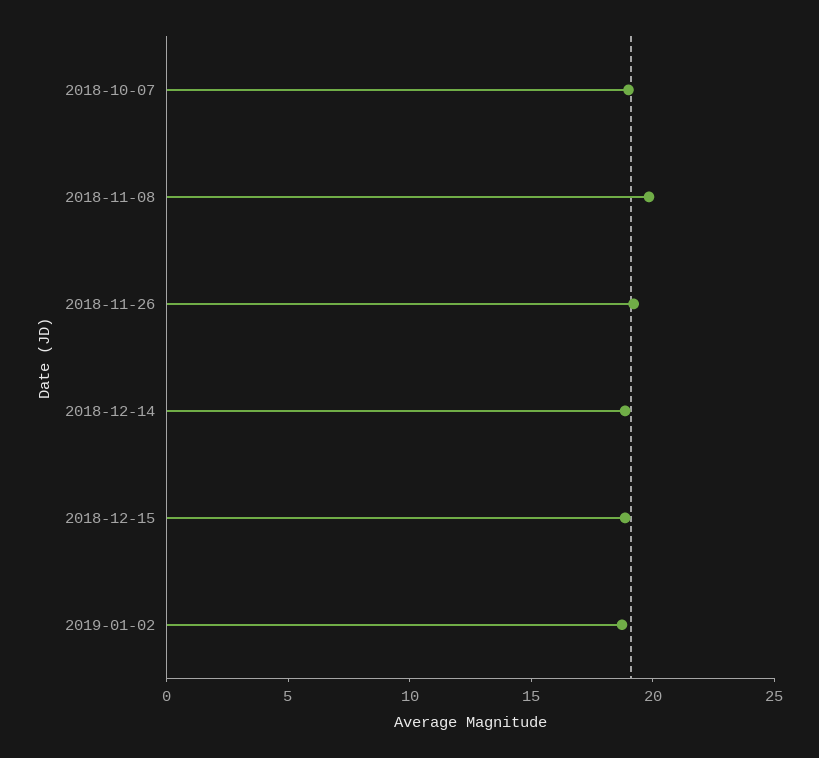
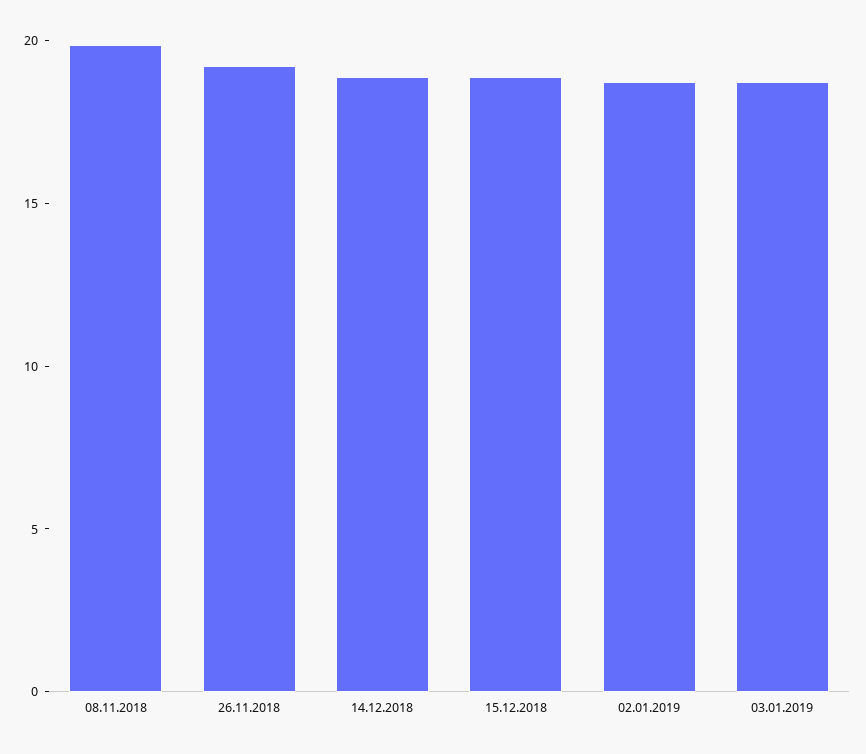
2018-10-07: 19 -> none
03.01.2019: none -> 19

